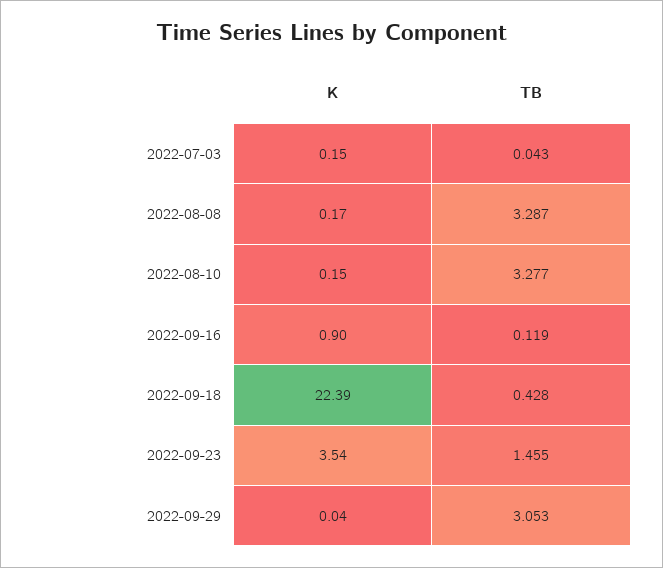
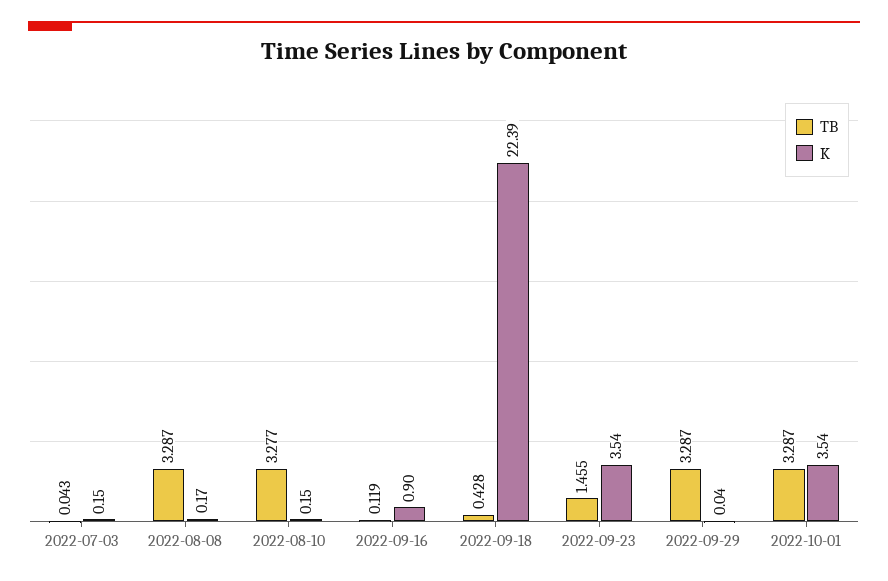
TB, 2022-09-29: 3.053 -> 3.287
TB, 2022-10-01: none -> 3.287
K, 2022-10-01: none -> 3.54

